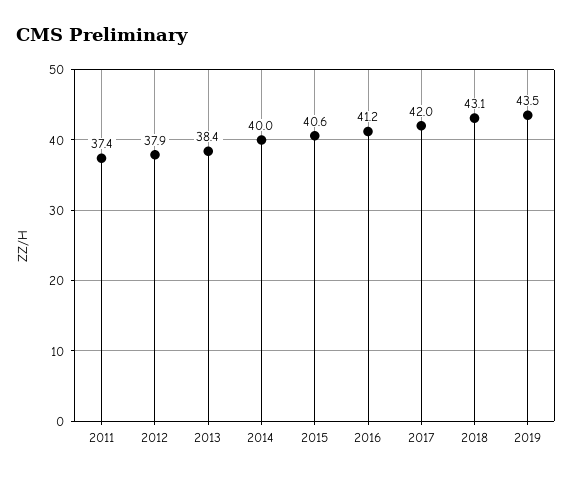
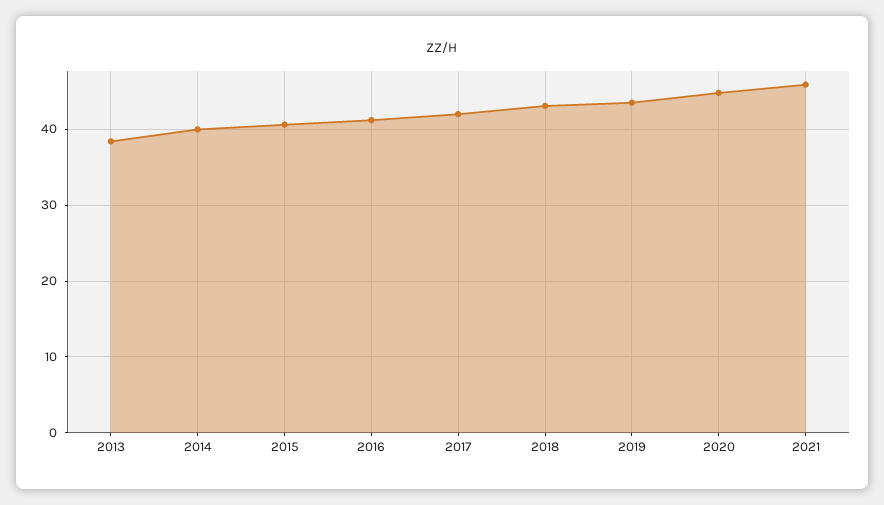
2011: 37.4 -> none
2012: 37.9 -> none
2020: none -> 45
2021: none -> 46

